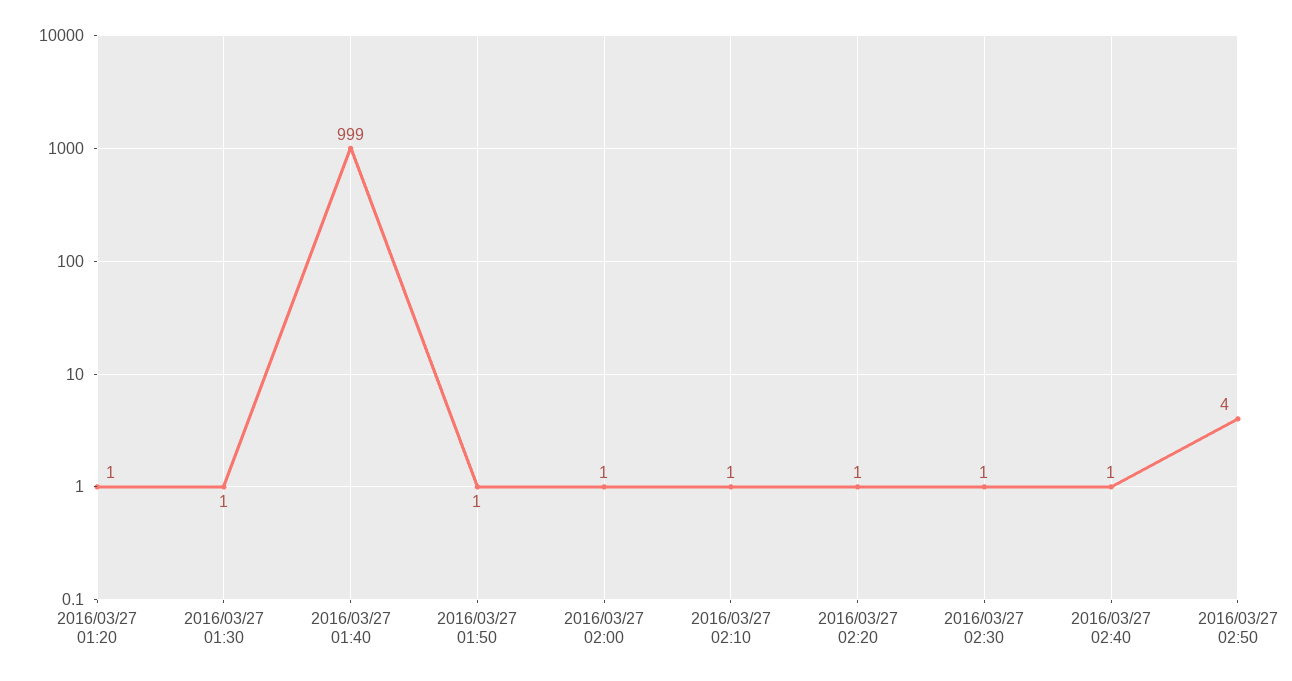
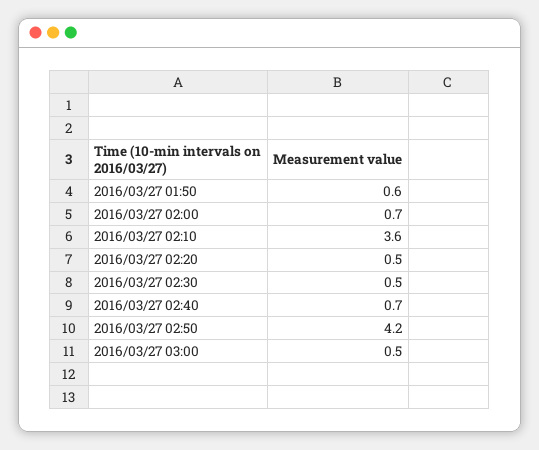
2016/03/27 01:20: 1 -> none
2016/03/27 01:30: 1 -> none
2016/03/27 01:40: 999 -> none
2016/03/27 02:10: 1 -> 3.6
2016/03/27 03:00: none -> 0.5

